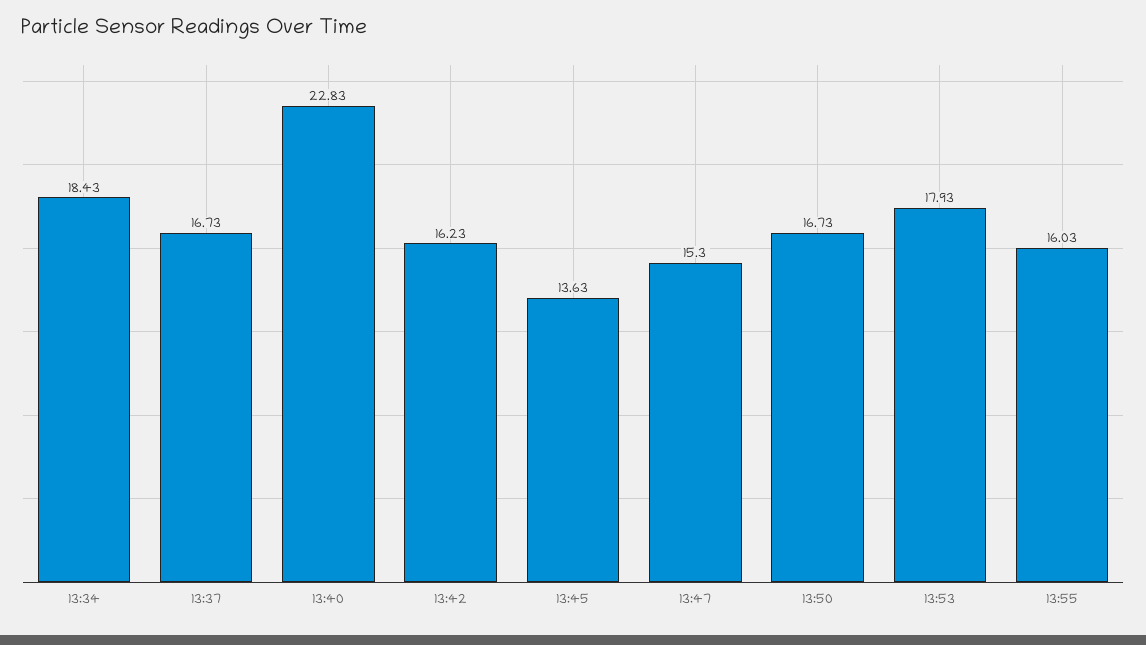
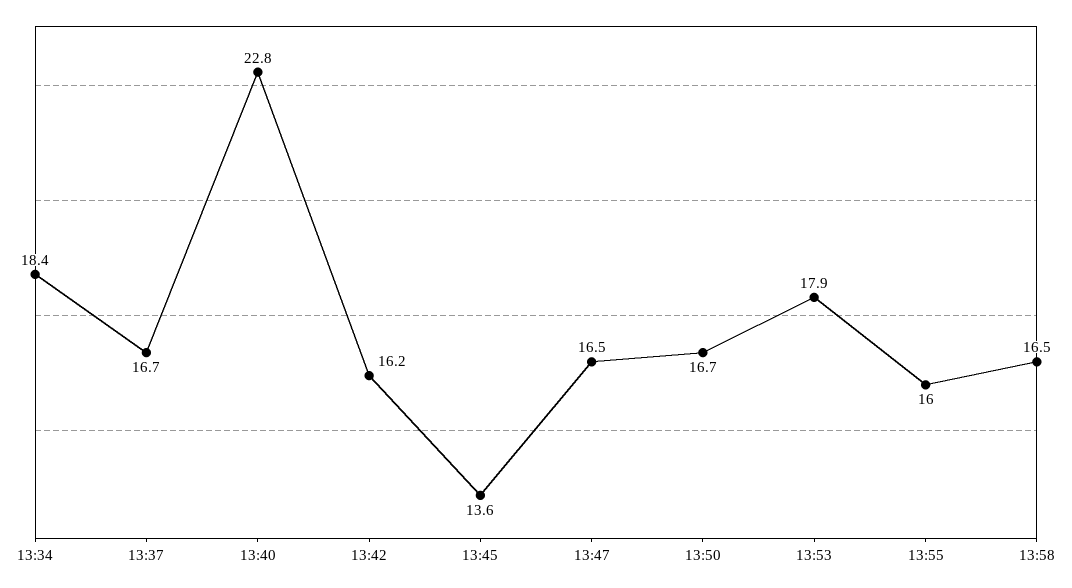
13:47: 15.3 -> 16.5
13:58: none -> 16.5

